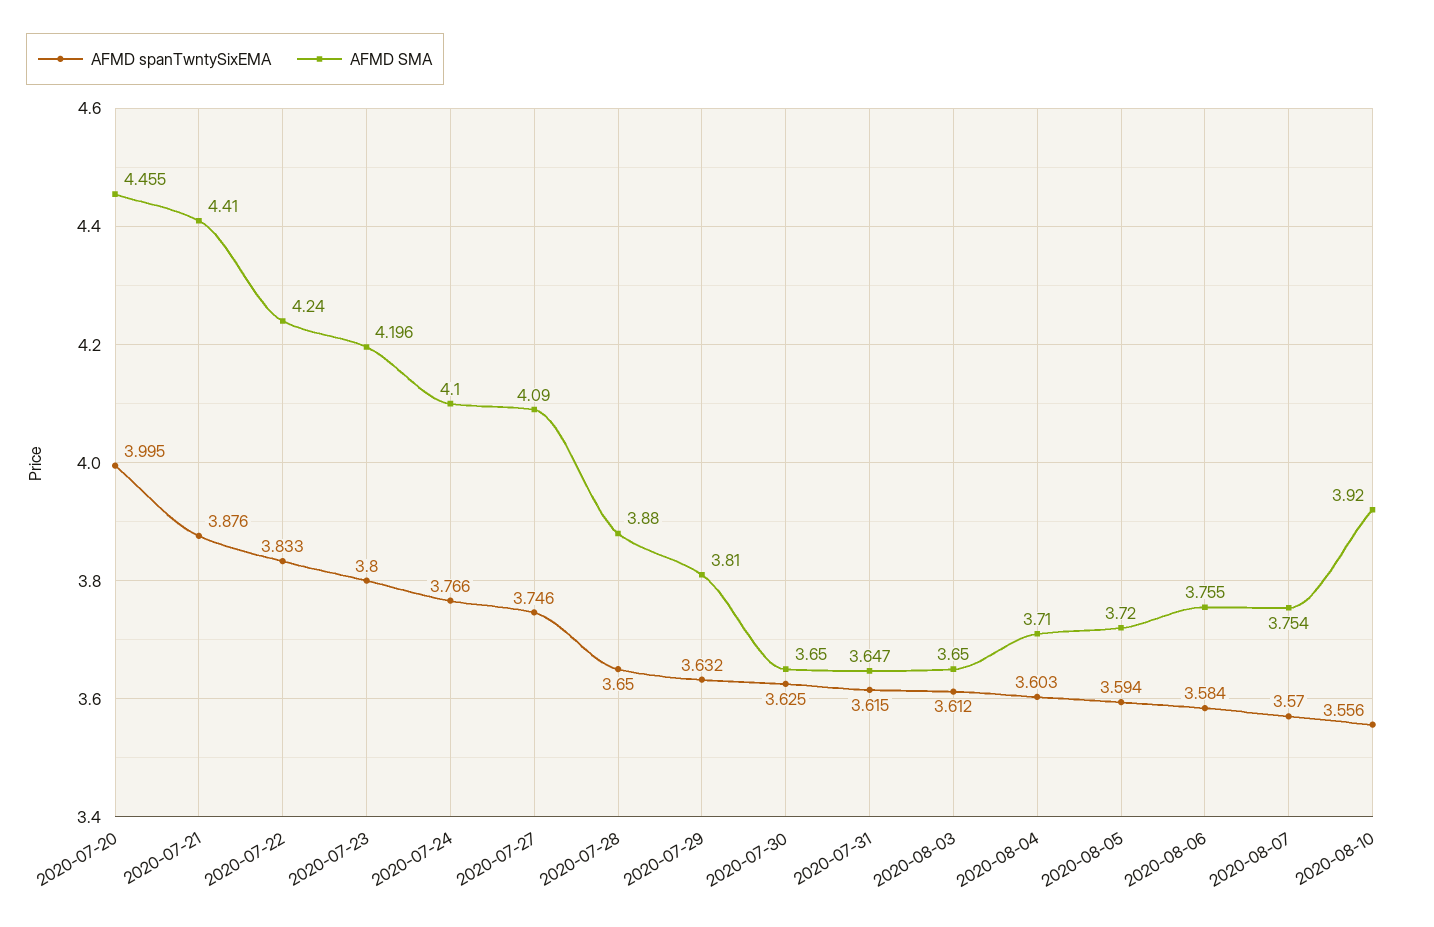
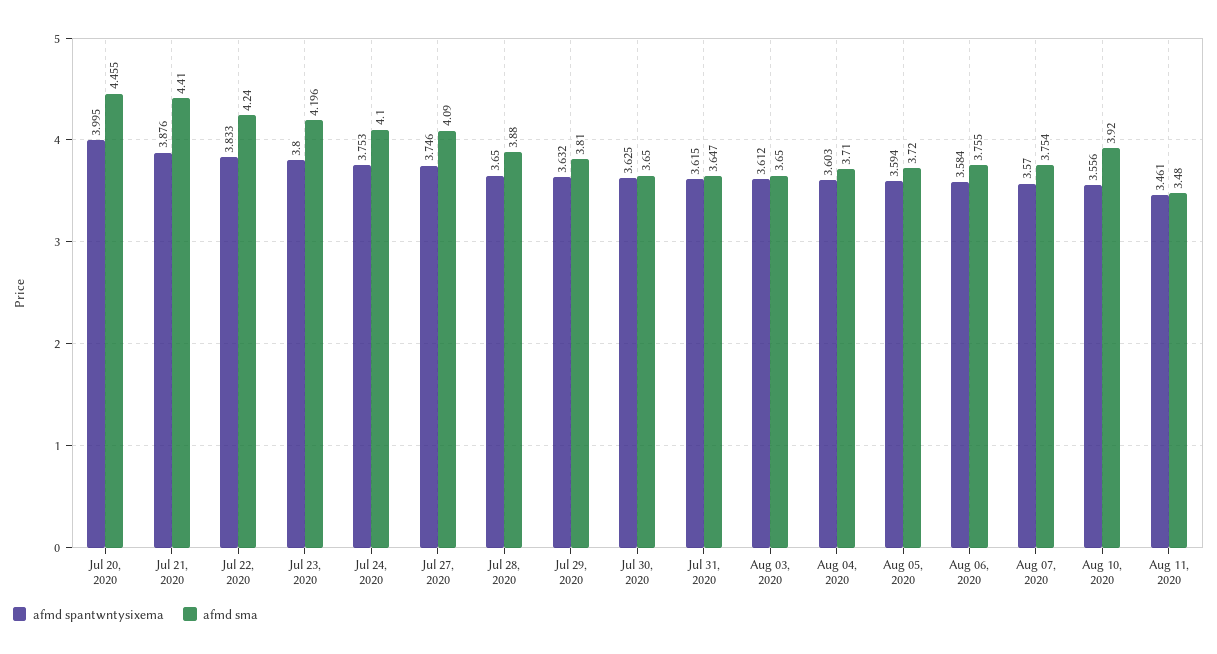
AFMD spanTwntySixEMA, 2020-07-24: 3.766 -> 3.753
AFMD spanTwntySixEMA, Aug 11, 2020: none -> 3.461
AFMD SMA, Aug 11, 2020: none -> 3.48

